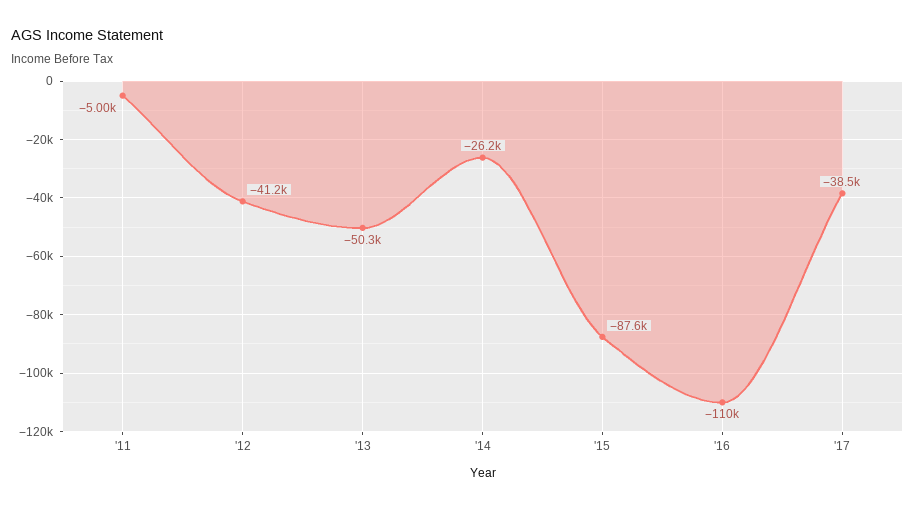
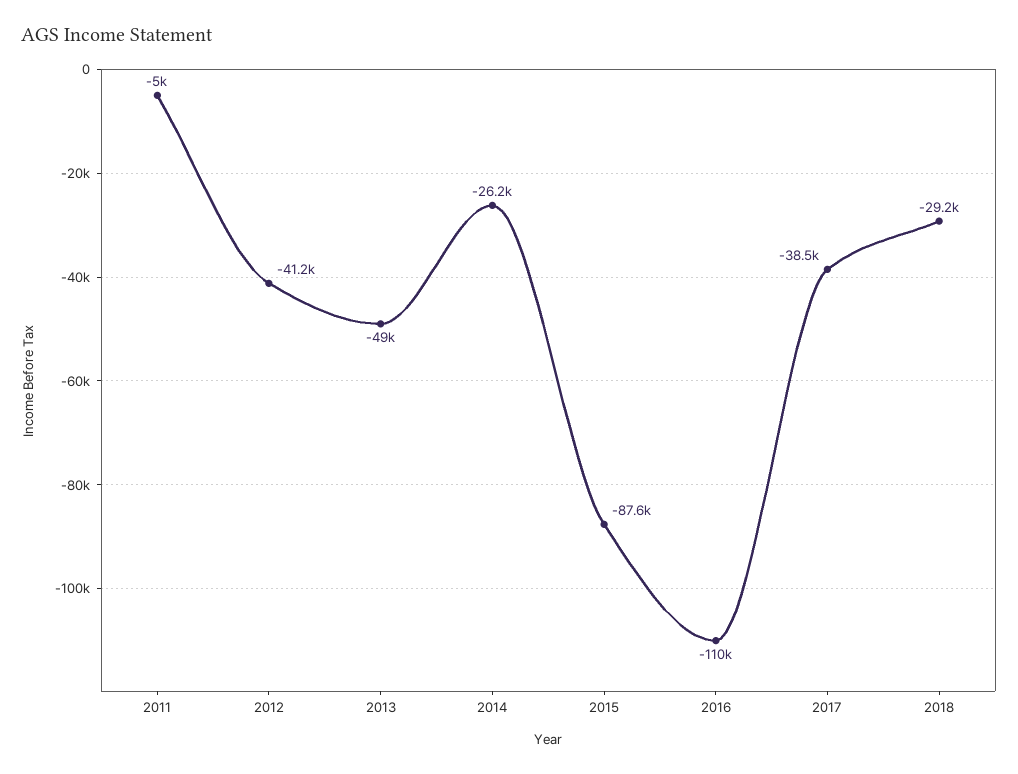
'13: -50300 -> -49000
2018: none -> -29200

